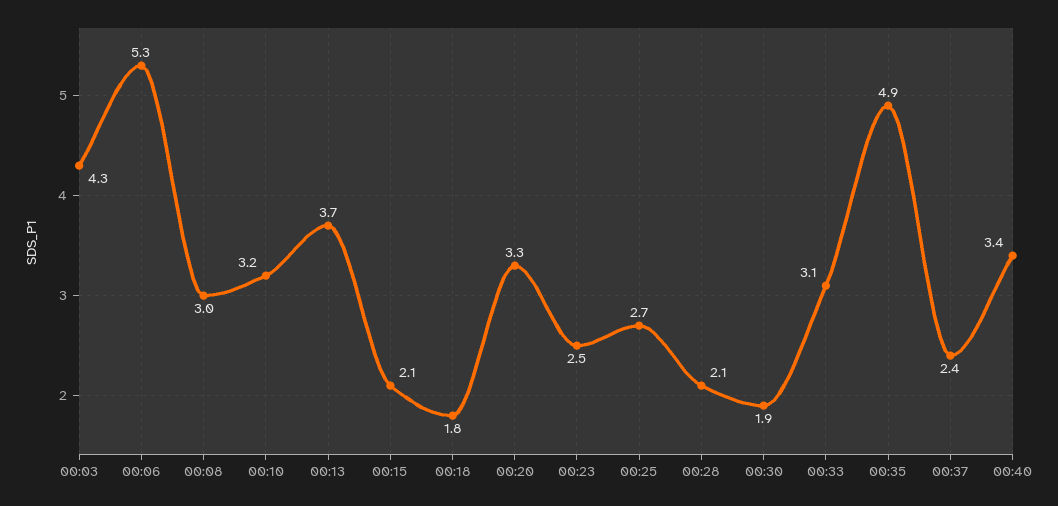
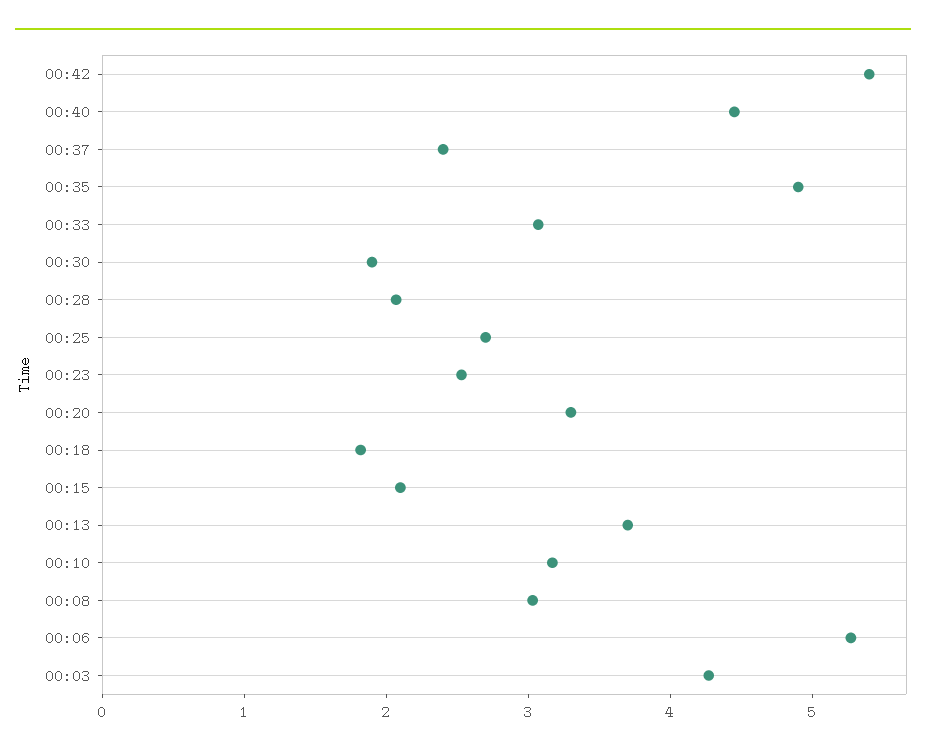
00:40: 3.4 -> 4.4
00:42: none -> 5.4

